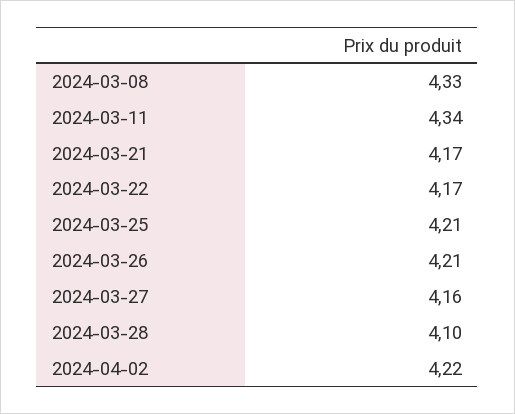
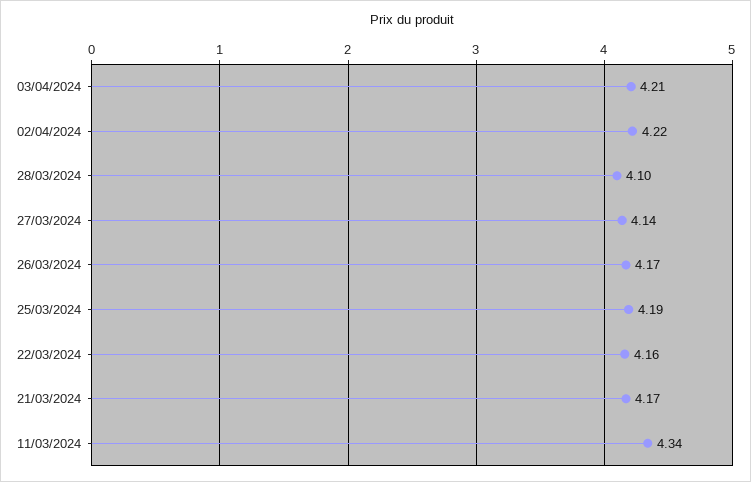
2024-03-08: 4.33 -> none
2024-03-22: 4.17 -> 4.16
2024-03-25: 4.21 -> 4.19
2024-03-26: 4.21 -> 4.17
2024-03-27: 4.16 -> 4.14
03/04/2024: none -> 4.21

